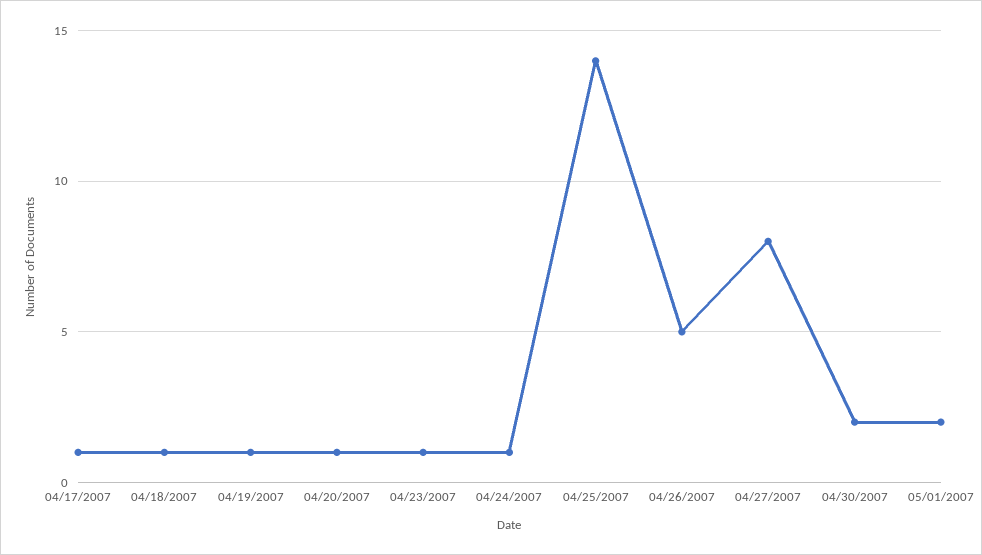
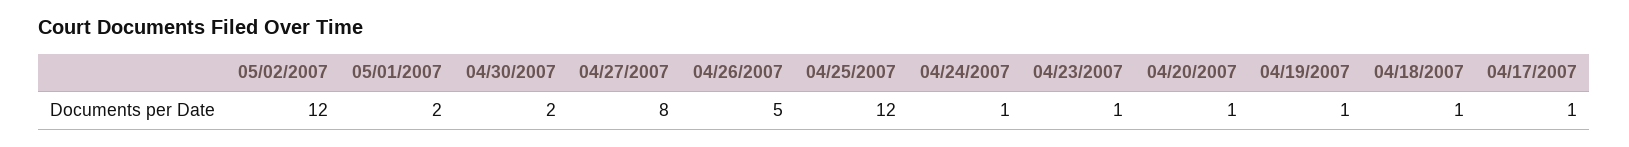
04/25/2007: 14 -> 12
05/02/2007: none -> 12

